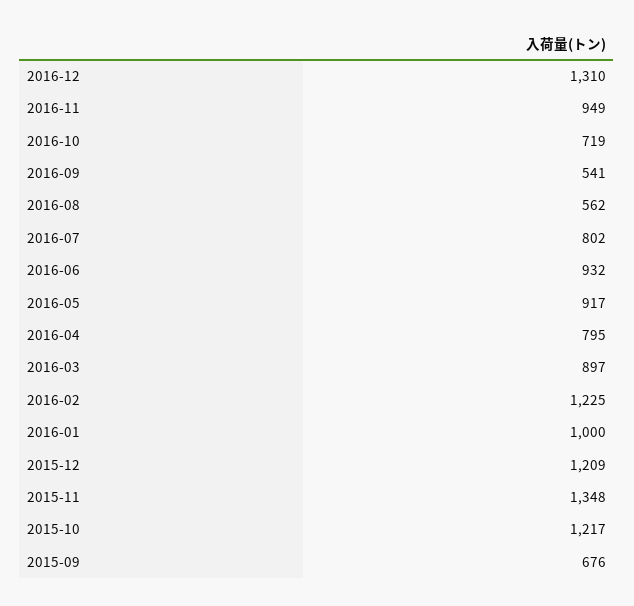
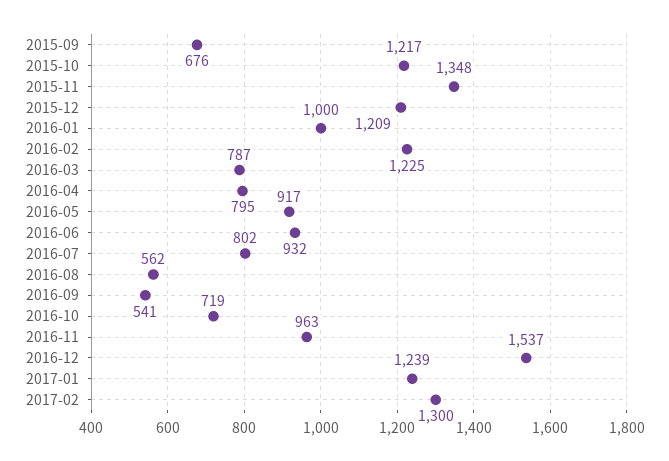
2016-12: 1310 -> 1537
2016-11: 949 -> 963
2016-03: 897 -> 787
2017-01: none -> 1239
2017-02: none -> 1300

